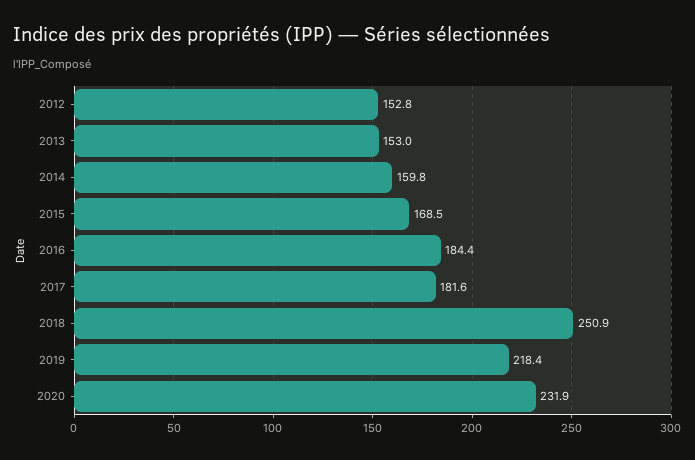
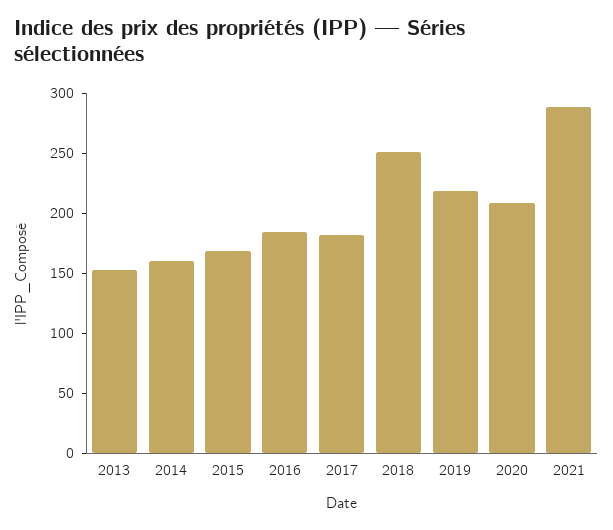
2012: 152.8 -> none
2020: 231.9 -> 210
2021: none -> 290

